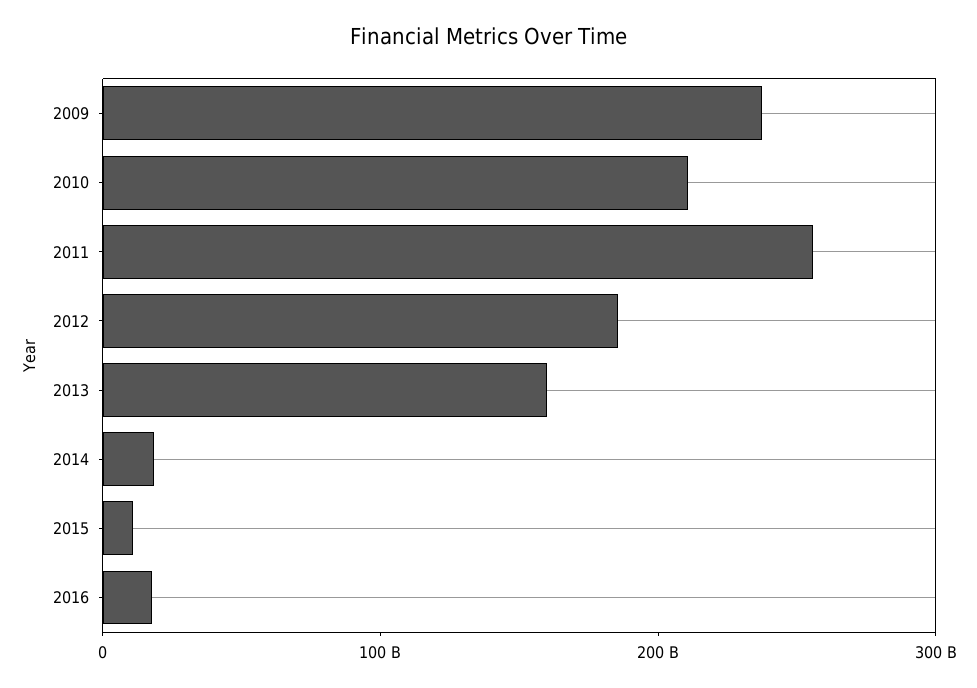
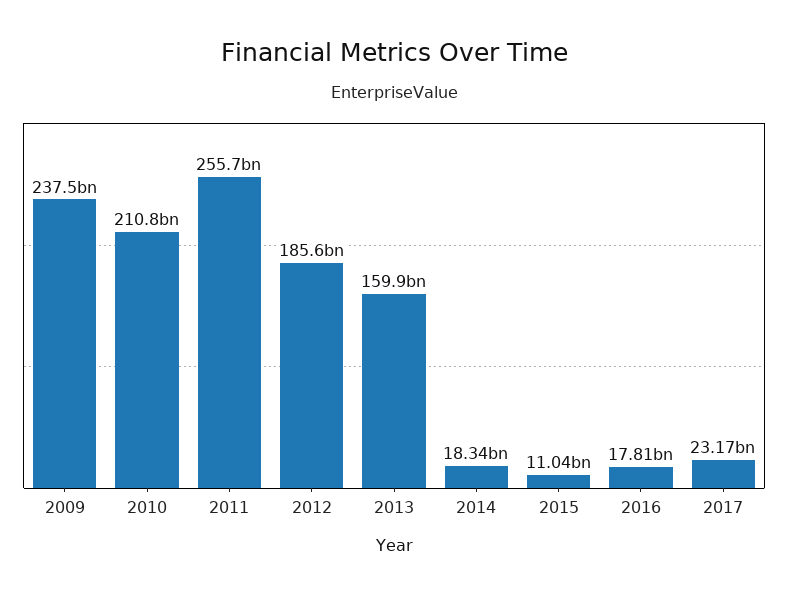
2017: none -> 23170000000

